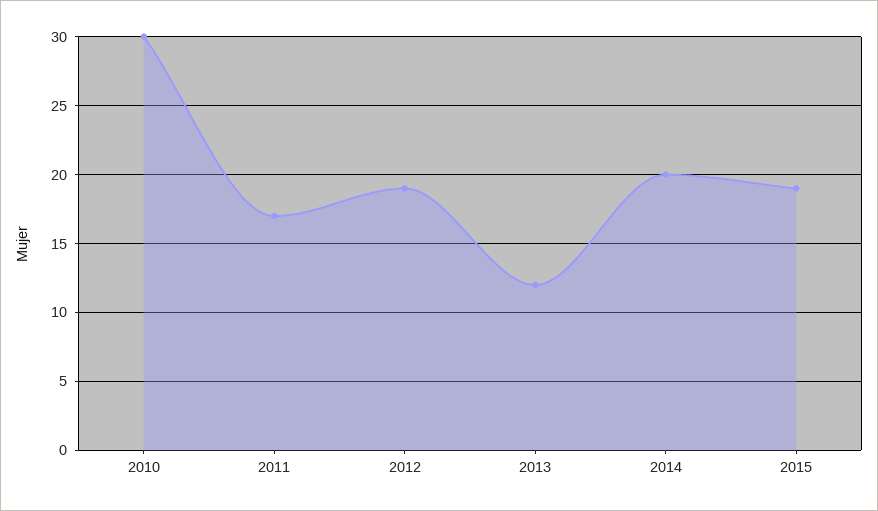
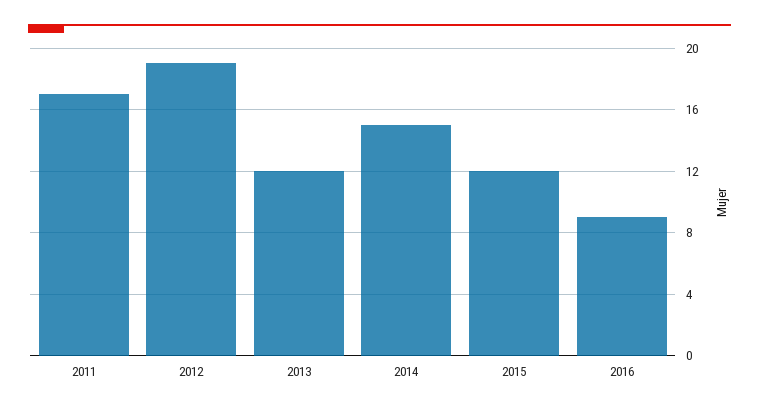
2010: 30 -> none
2014: 20 -> 15
2015: 19 -> 12
2016: none -> 9

